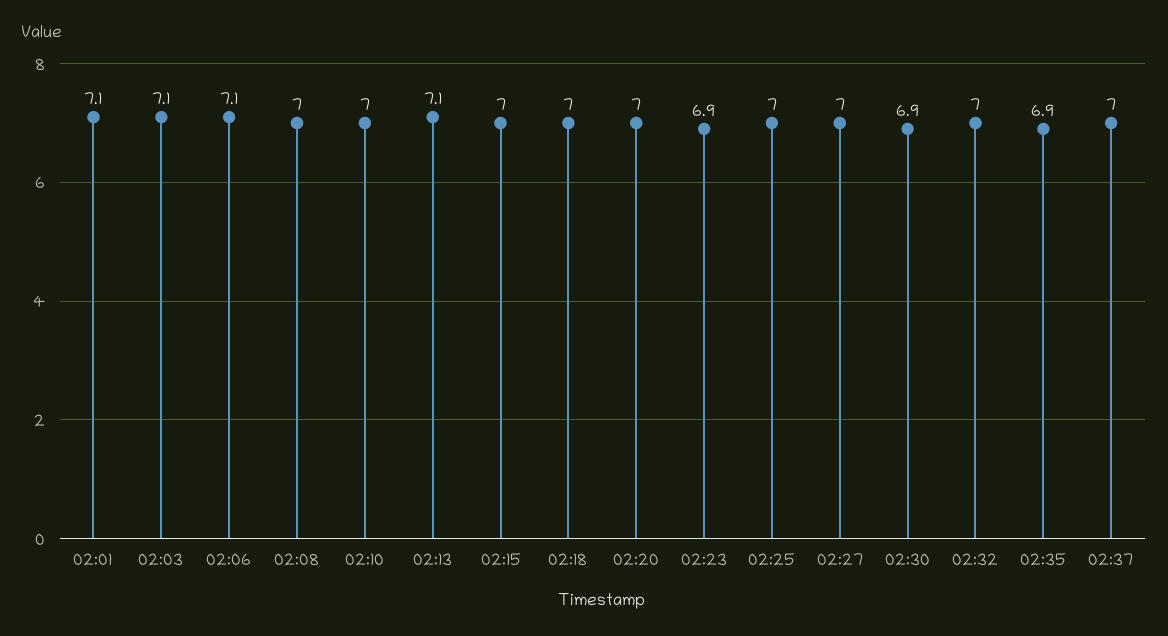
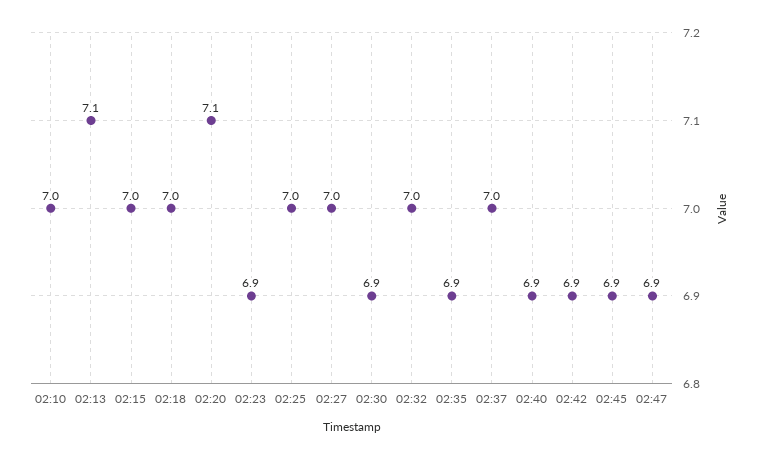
02:01: 7.1 -> none
02:03: 7.1 -> none
02:06: 7.1 -> none
02:08: 7 -> none
02:20: 7 -> 7.1
02:40: none -> 6.9
02:42: none -> 6.9
02:45: none -> 6.9
02:47: none -> 6.9

